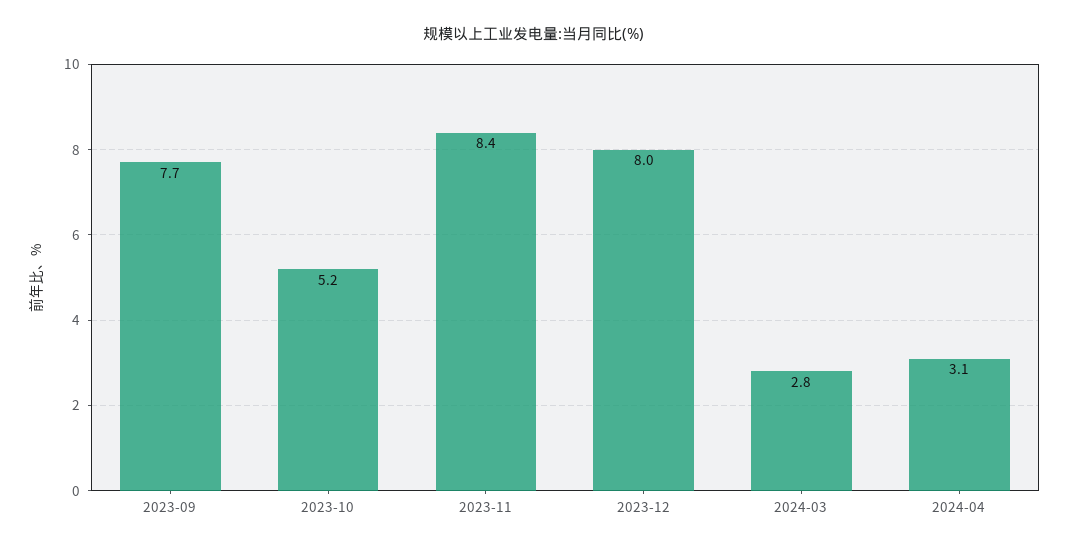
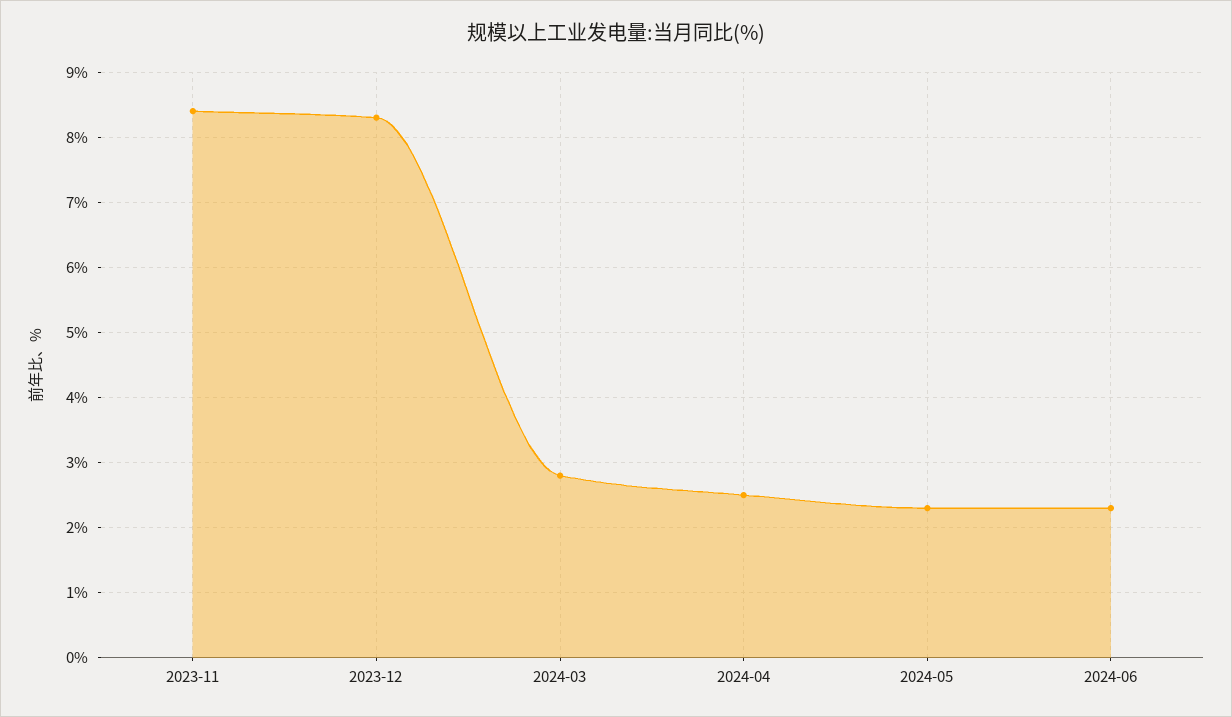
2023-09: 7.7 -> none
2023-10: 5.2 -> none
2023-12: 8 -> 8.3
2024-04: 3.1 -> 2.5
2024-05: none -> 2.3
2024-06: none -> 2.3

